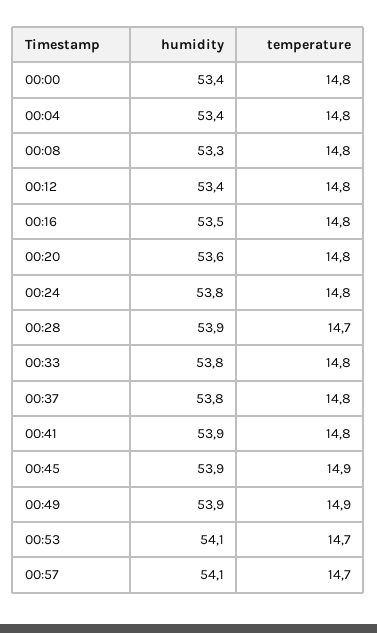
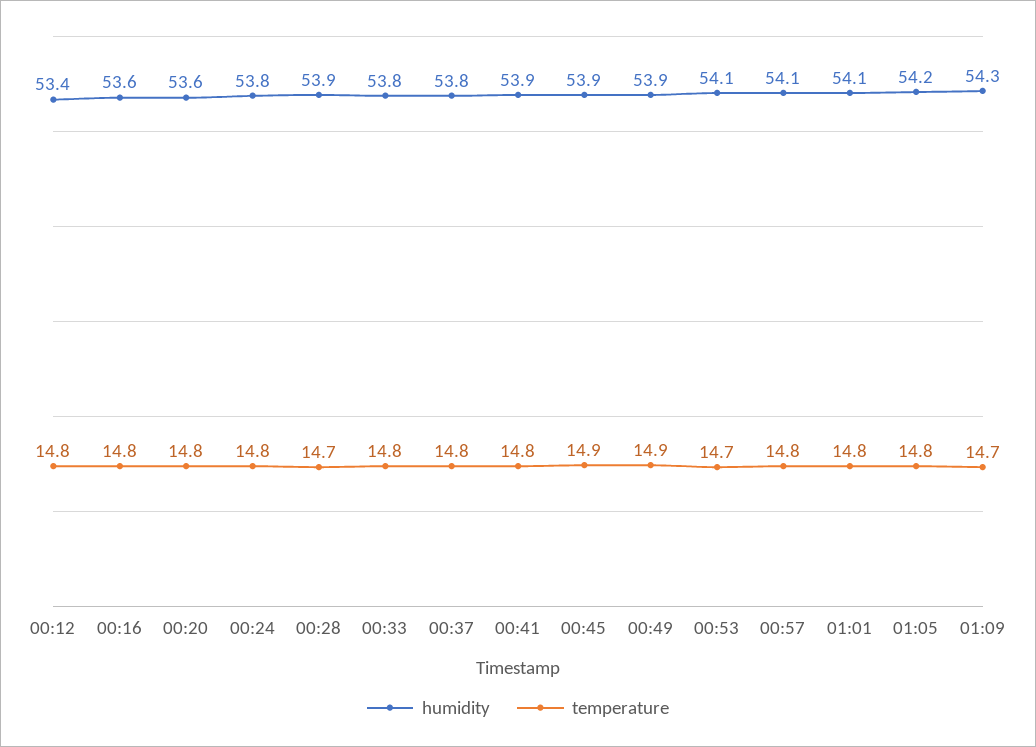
humidity, 00:00: 53.4 -> none
temperature, 00:00: 14.8 -> none
humidity, 00:04: 53.4 -> none
temperature, 00:04: 14.8 -> none
humidity, 00:08: 53.3 -> none
temperature, 00:08: 14.8 -> none
humidity, 00:16: 53.5 -> 53.6
temperature, 00:57: 14.7 -> 14.8
humidity, 01:01: none -> 54.1
temperature, 01:01: none -> 14.8
humidity, 01:05: none -> 54.2
temperature, 01:05: none -> 14.8
humidity, 01:09: none -> 54.3
temperature, 01:09: none -> 14.7

